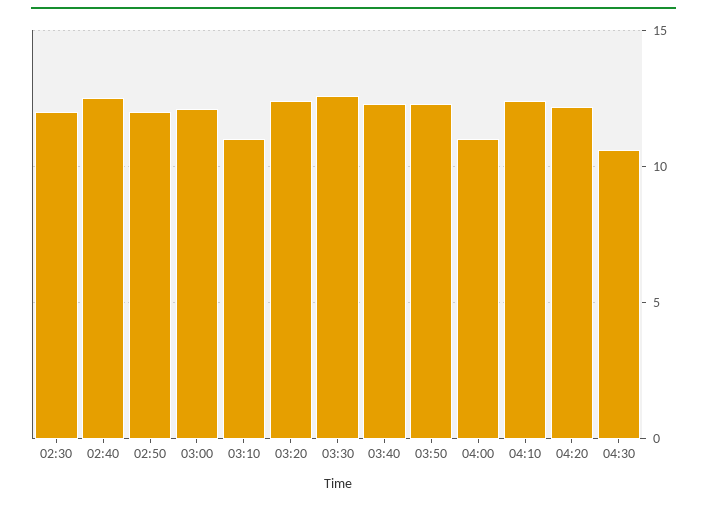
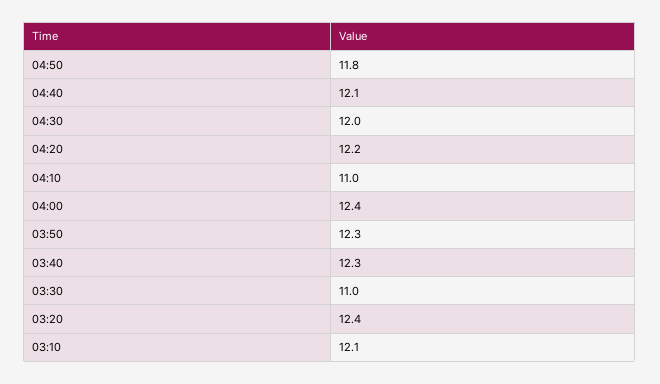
02:30: 12 -> none
02:40: 12.5 -> none
02:50: 12 -> none
03:00: 12 -> none
03:10: 11 -> 12.1
03:30: 12.5 -> 11
04:00: 11 -> 12.4
04:10: 12.5 -> 11
04:30: 10.5 -> 12
04:50: none -> 11.8
04:40: none -> 12.1

